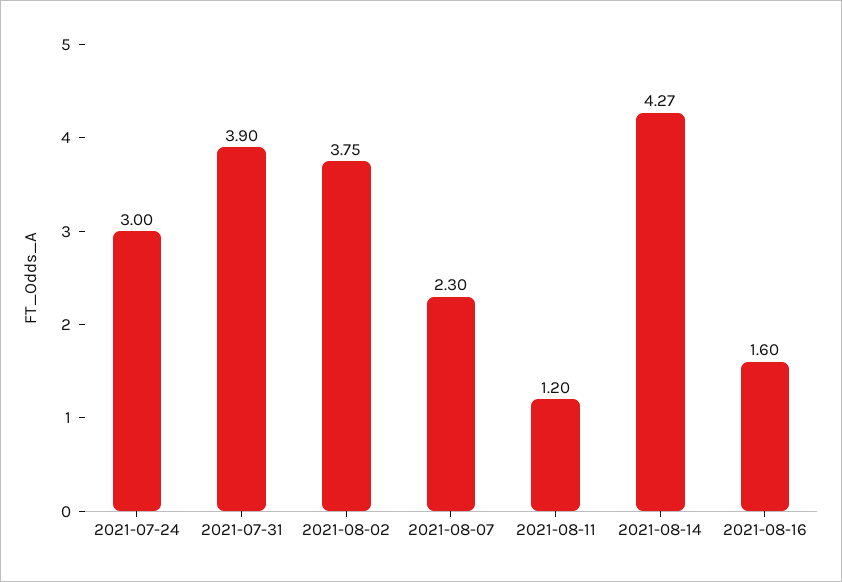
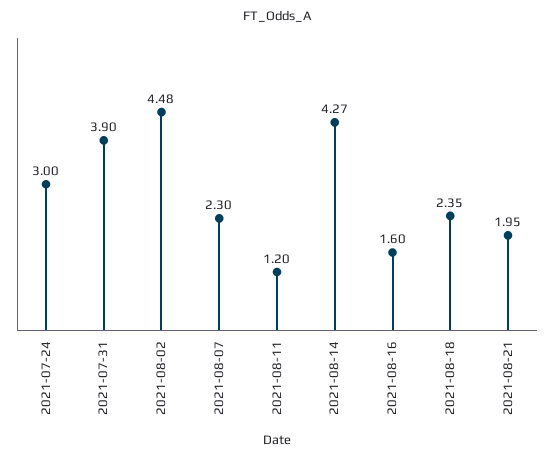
2021-08-02: 3.75 -> 4.48
2021-08-18: none -> 2.35
2021-08-21: none -> 1.95

